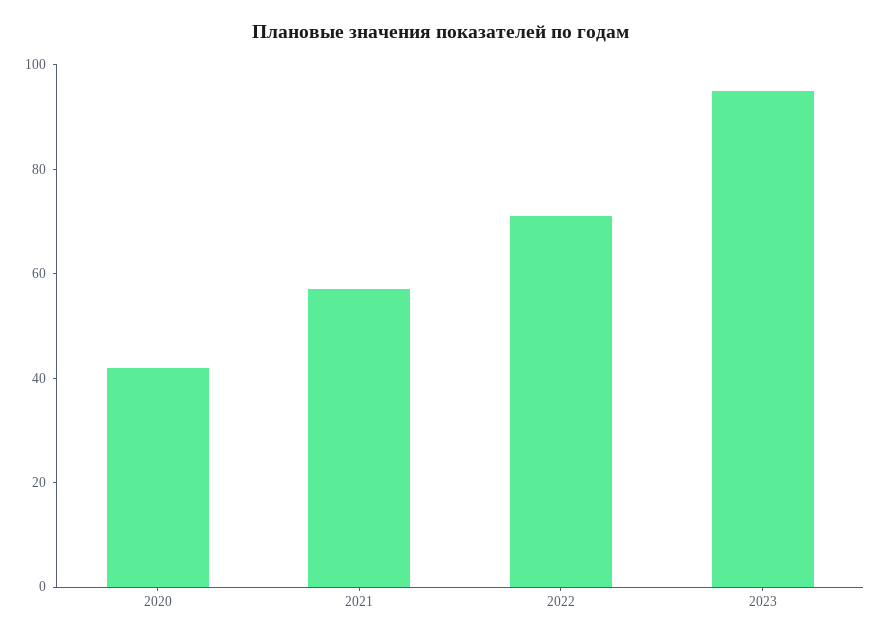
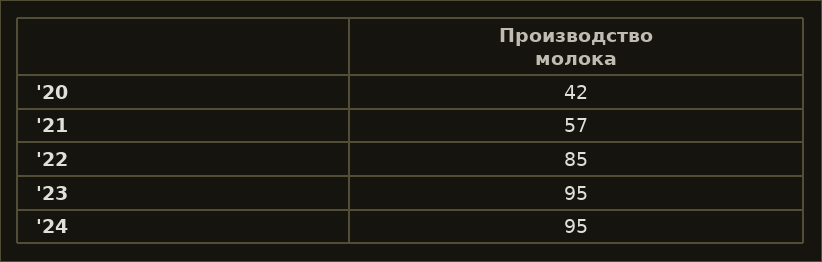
2022: 70 -> 85
'24: none -> 95

